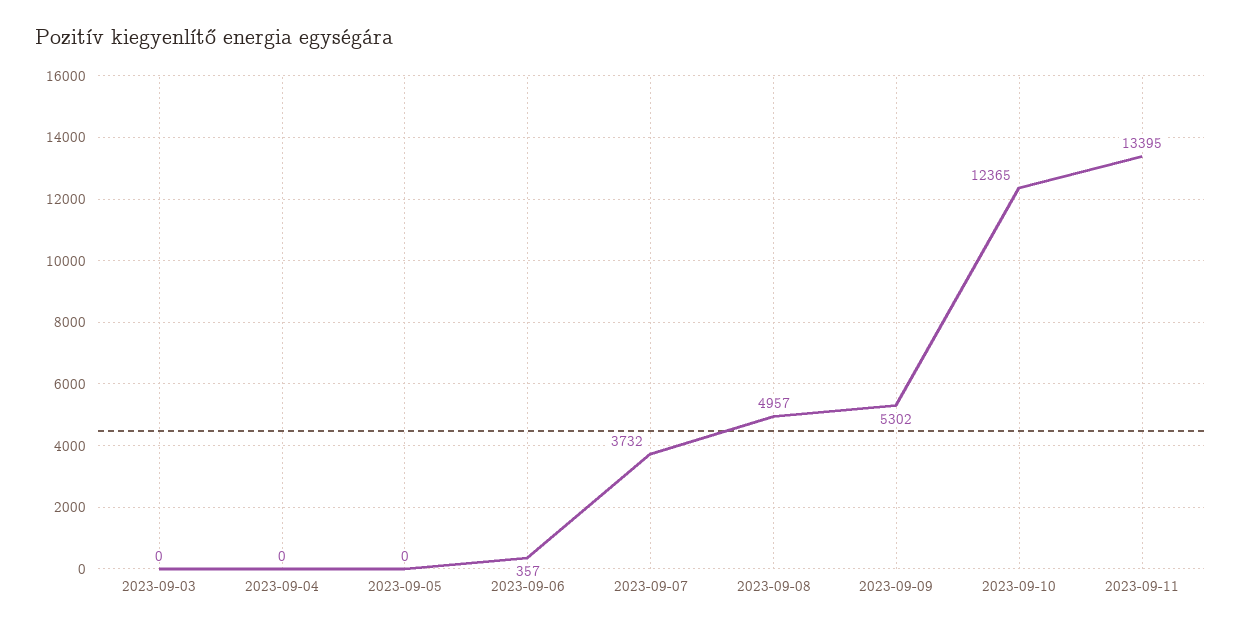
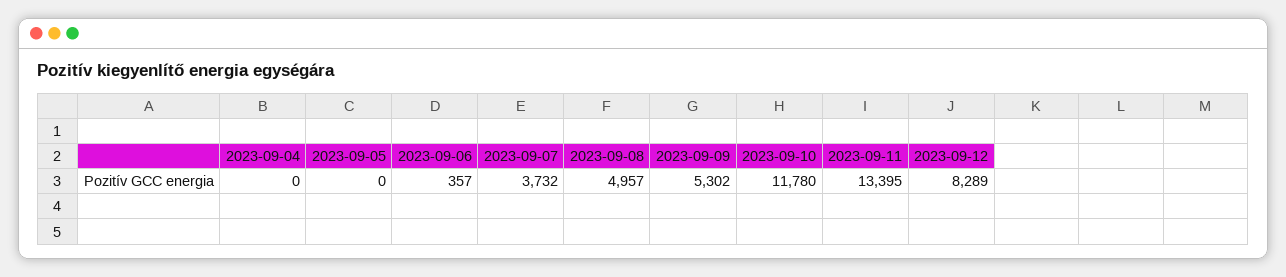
2023-09-03: 0 -> none
2023-09-10: 12365 -> 11780
2023-09-12: none -> 8289

